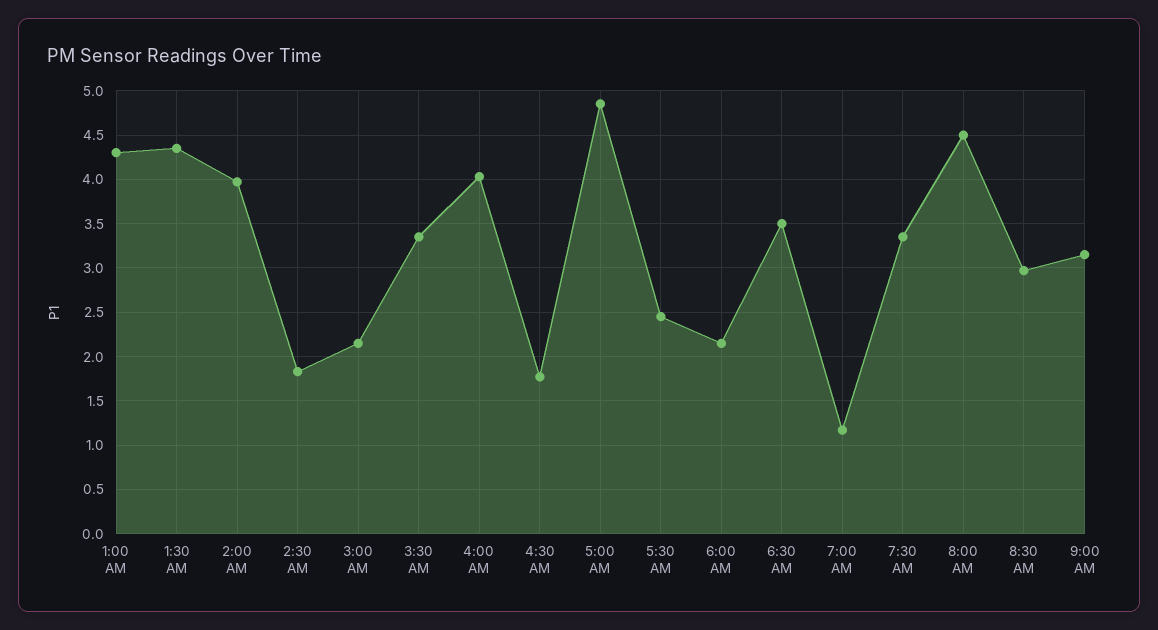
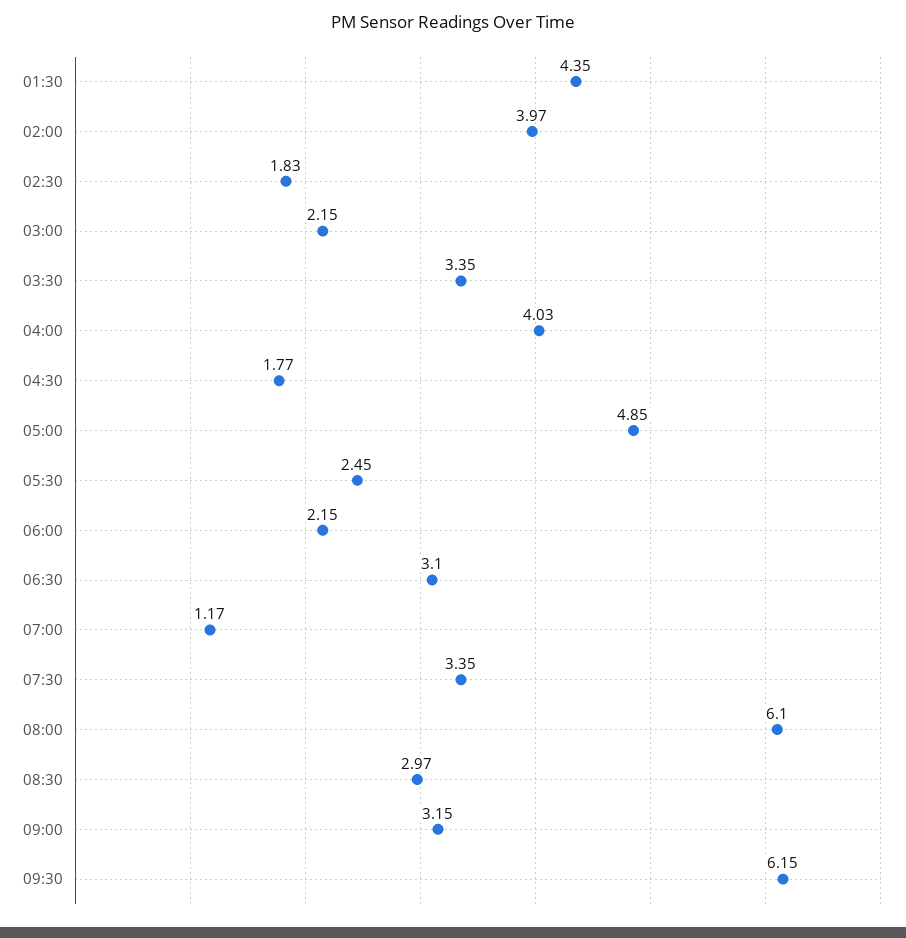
1:00 AM: 4.3 -> none
6:30 AM: 3.5 -> 3.1
8:00 AM: 4.5 -> 6.1
09:30: none -> 6.15

